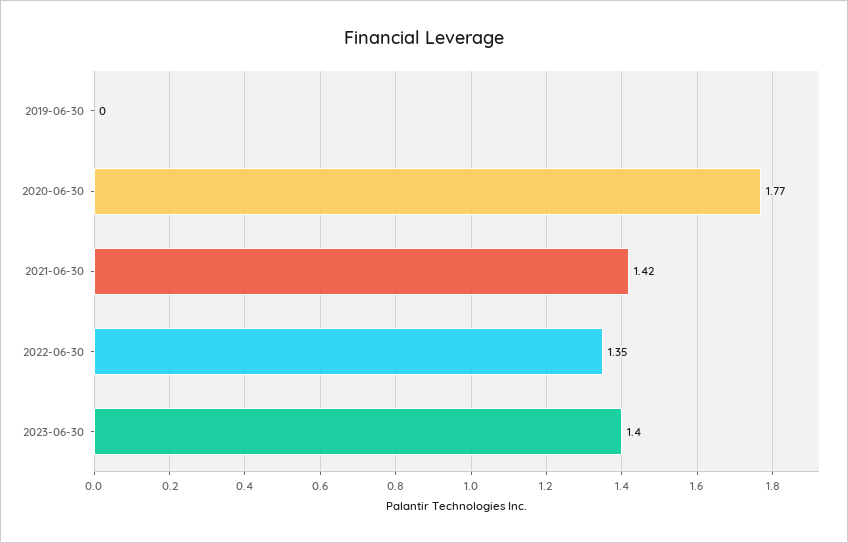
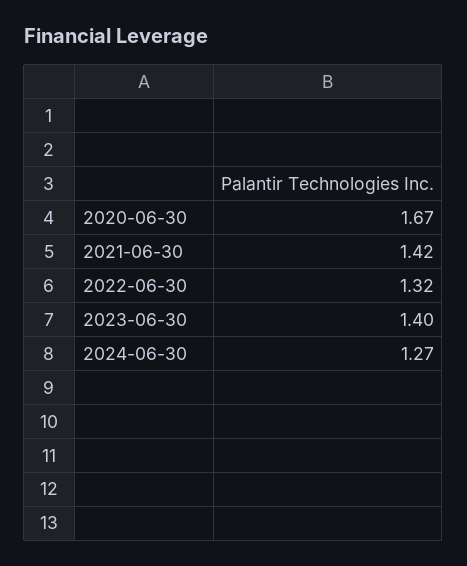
2019-06-30: 0 -> none
2020-06-30: 1.77 -> 1.67
2022-06-30: 1.35 -> 1.32
2024-06-30: none -> 1.27

